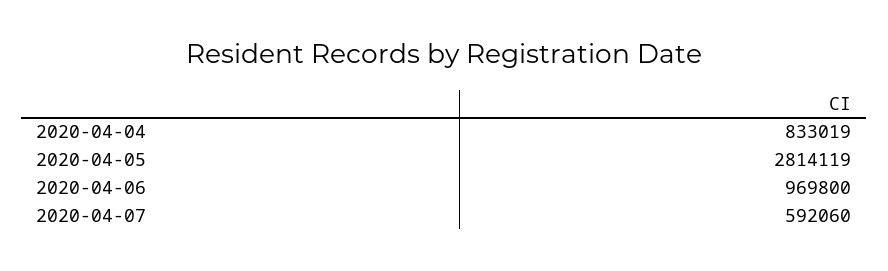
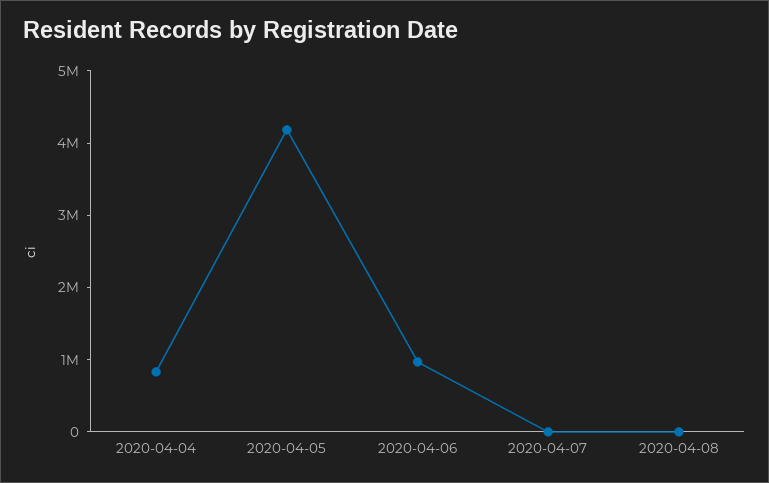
2020-04-05: 2814119 -> 4200000
2020-04-07: 592060 -> 0
2020-04-08: none -> 0

